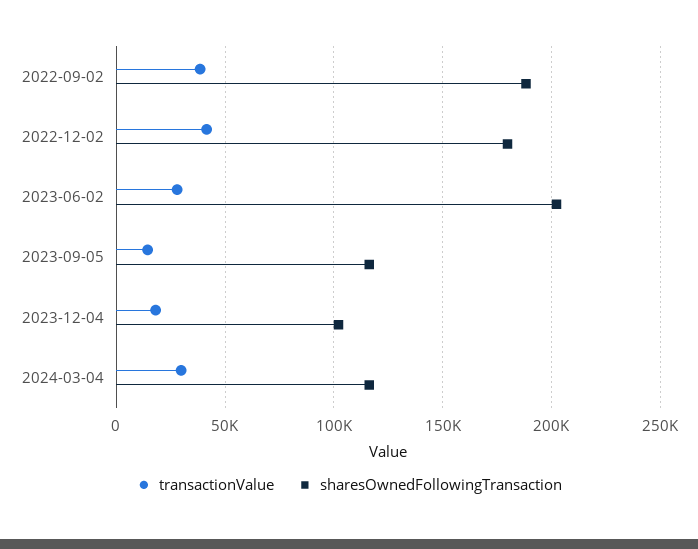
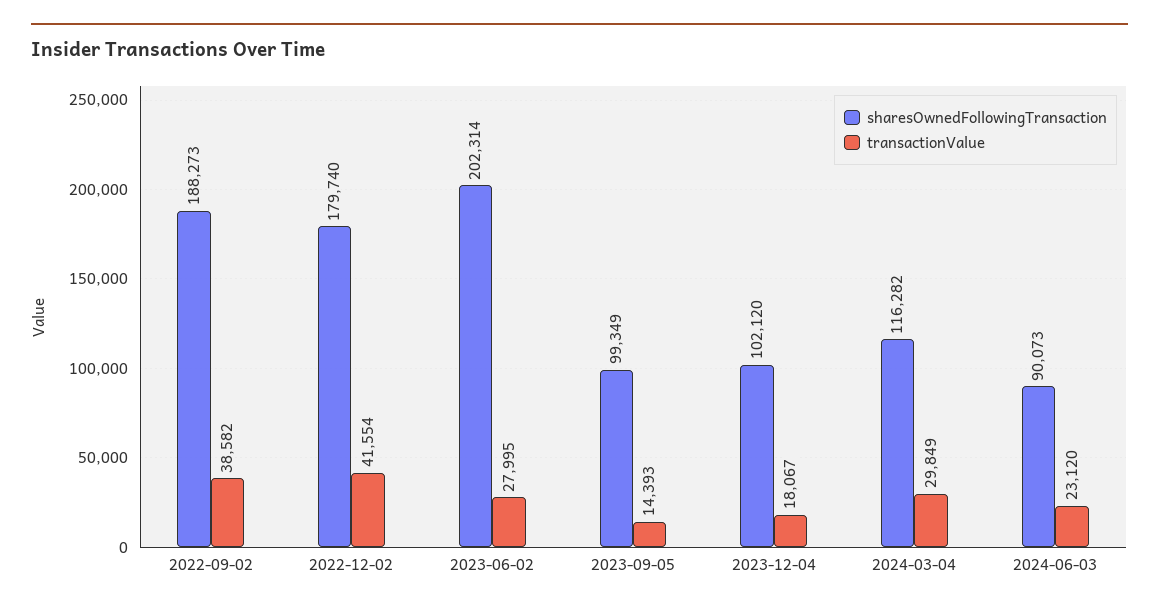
sharesOwnedFollowingTransaction, 2023-09-05: 115000 -> 99349
sharesOwnedFollowingTransaction, 2024-06-03: none -> 90073
transactionValue, 2024-06-03: none -> 23120

